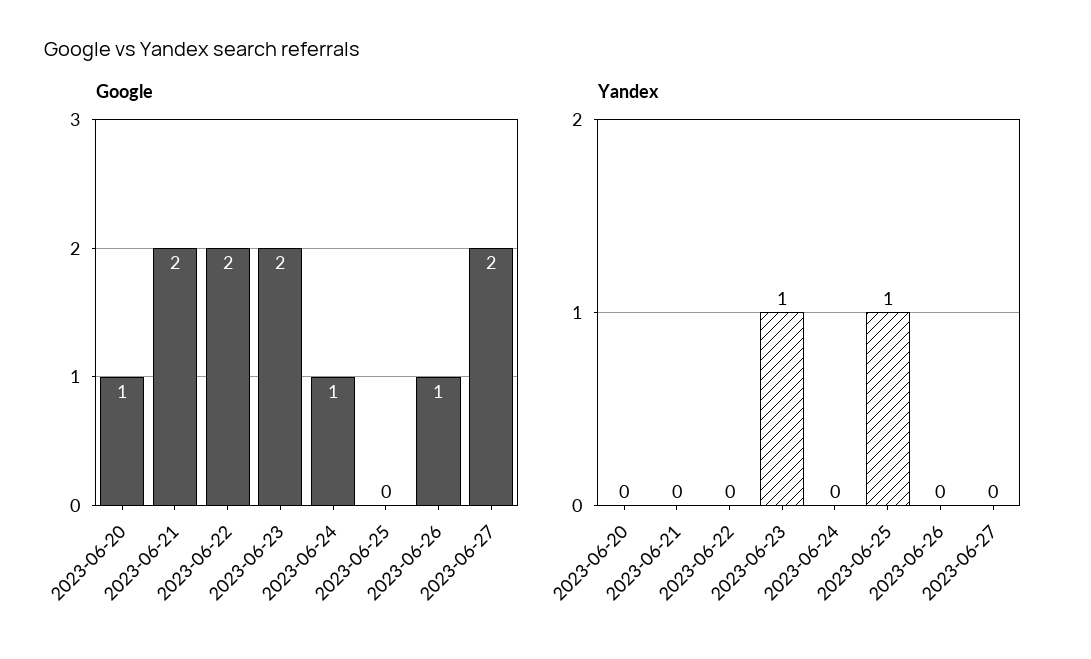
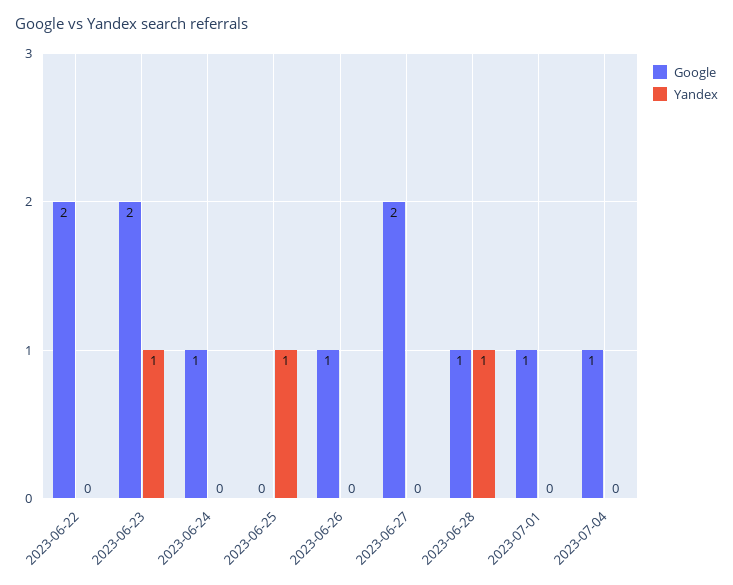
Google, 2023-06-20: 1 -> none
Google, 2023-06-21: 2 -> none
Yandex, 2023-06-20: 0 -> none
Yandex, 2023-06-21: 0 -> none
Google, 2023-06-28: none -> 1
Yandex, 2023-06-28: none -> 1
Google, 2023-07-01: none -> 1
Yandex, 2023-07-01: none -> 0
Google, 2023-07-04: none -> 1
Yandex, 2023-07-04: none -> 0

